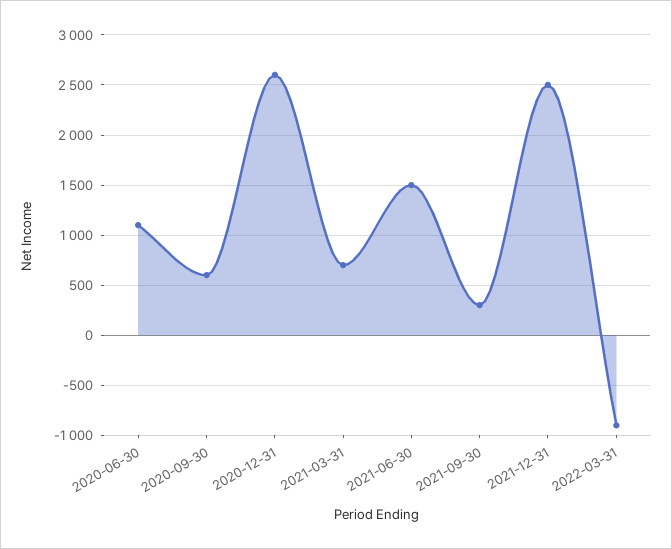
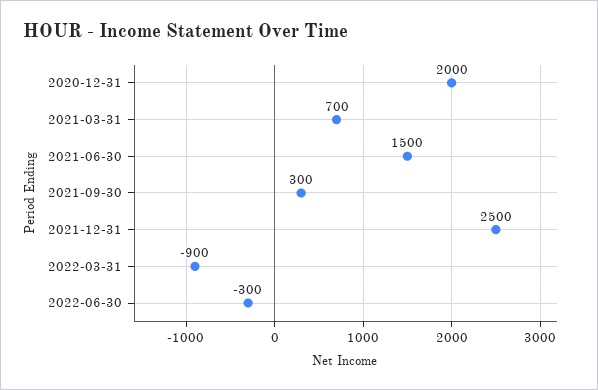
2020-06-30: 1100 -> none
2020-09-30: 600 -> none
2020-12-31: 2600 -> 2000
2022-06-30: none -> -300

